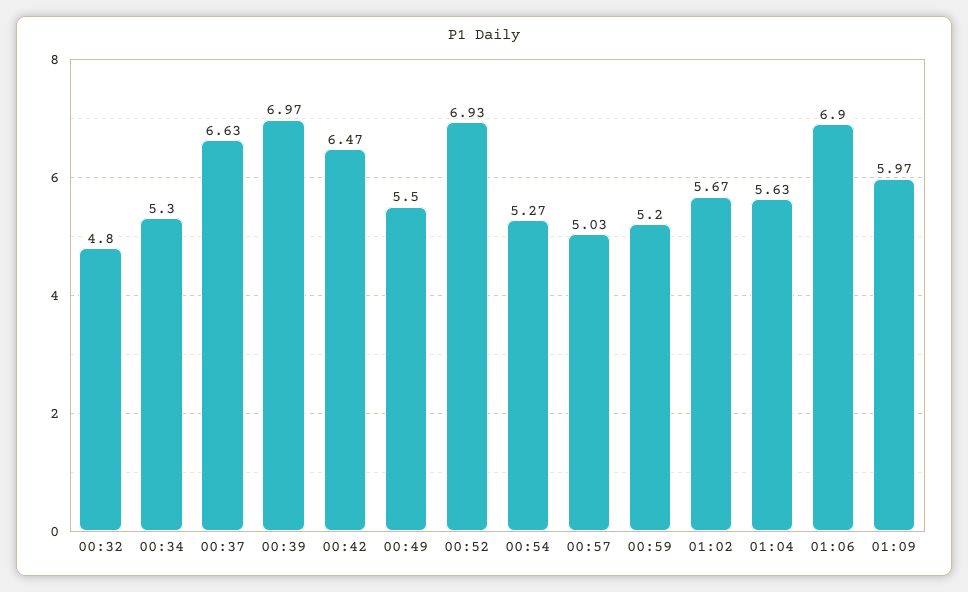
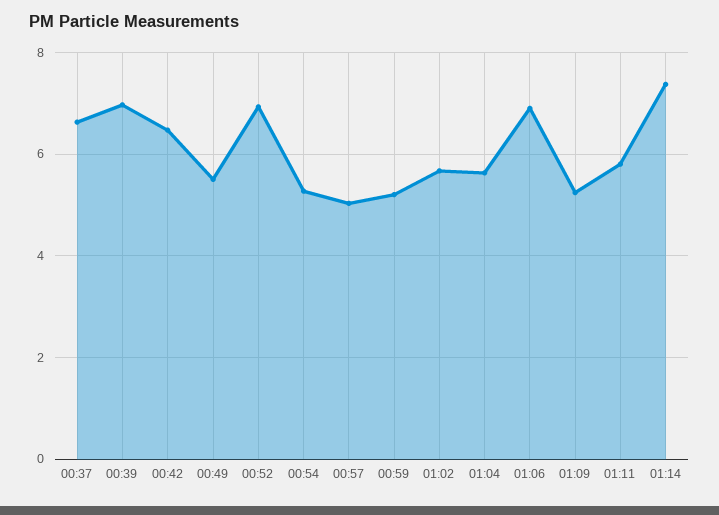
00:32: 4.8 -> none
00:34: 5.3 -> none
01:09: 5.97 -> 5.2
01:11: none -> 5.8
01:14: none -> 7.4

